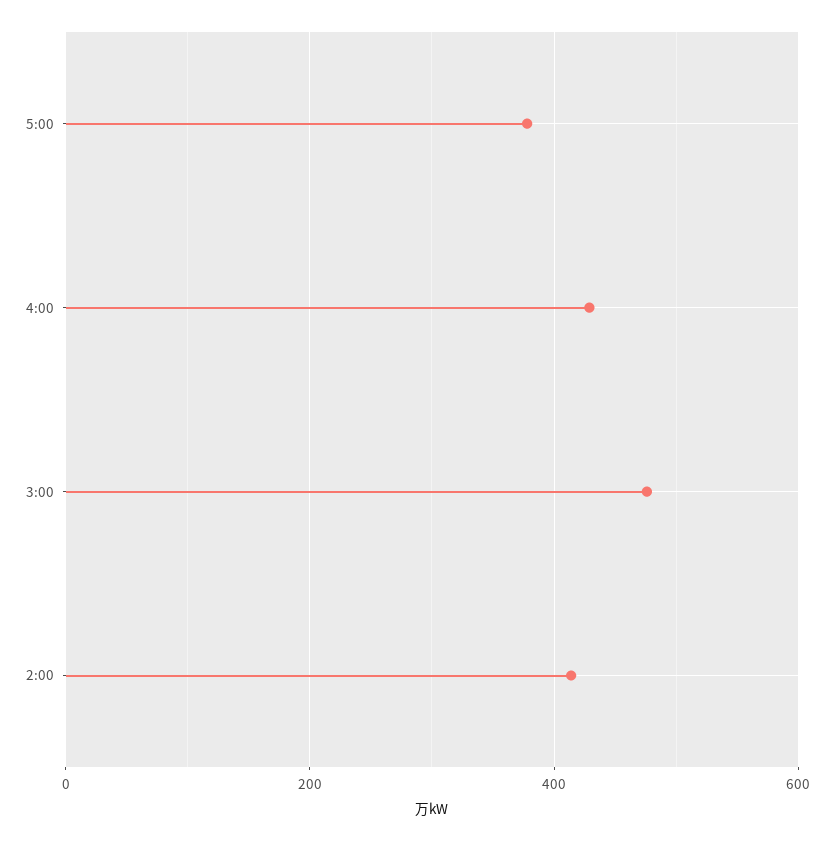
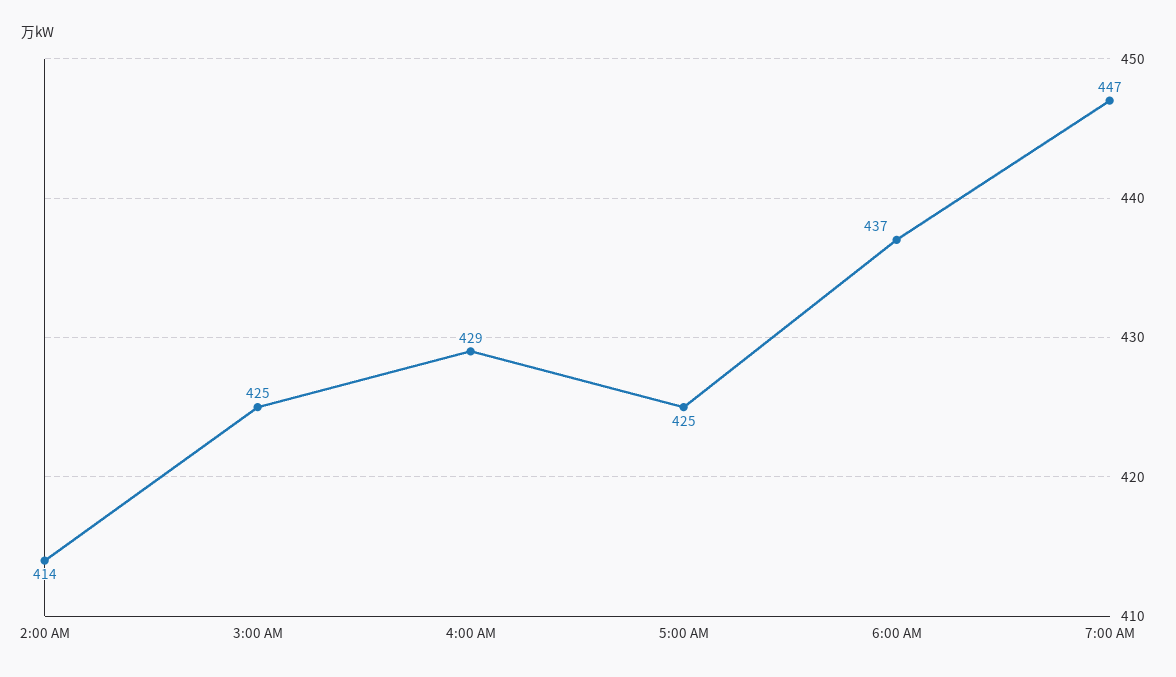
5:00: 380 -> 425
3:00: 480 -> 425
6:00 AM: none -> 437
7:00 AM: none -> 447

